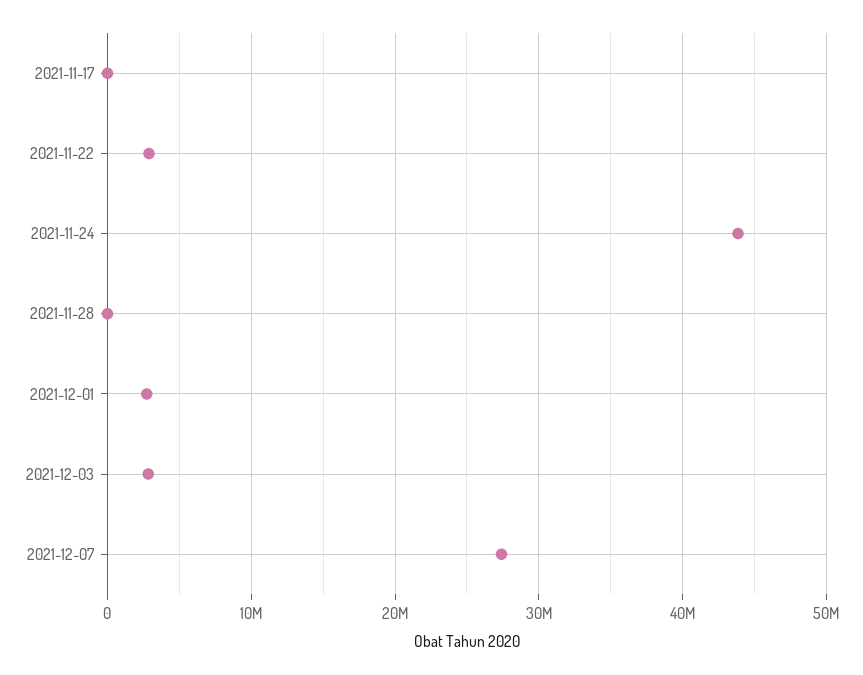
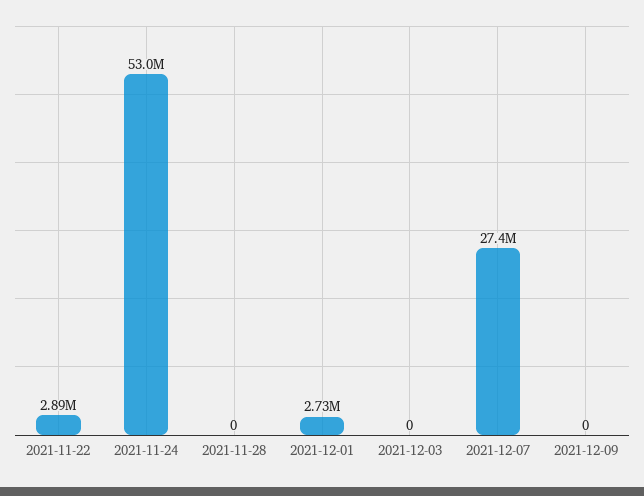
2021-11-17: 0 -> none
2021-11-24: 44000000 -> 53000000
2021-12-03: 3000000 -> 0
2021-12-09: none -> 0

